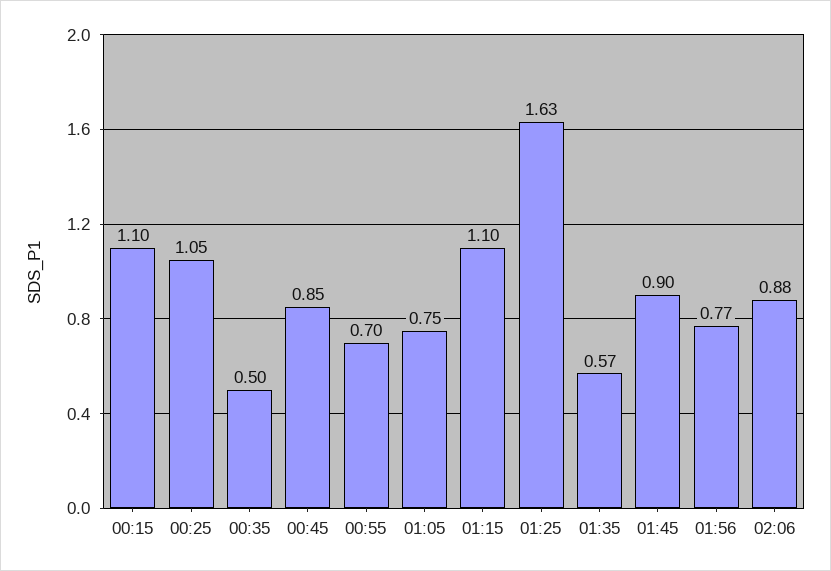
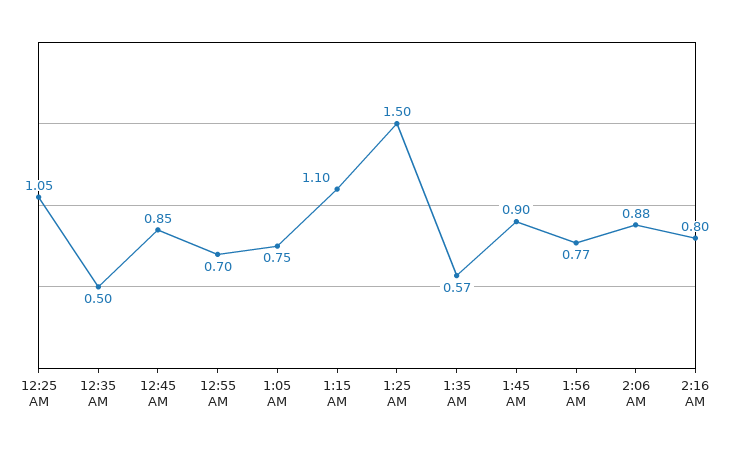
00:15: 1.1 -> none
01:25: 1.63 -> 1.5
2:16 AM: none -> 0.8

